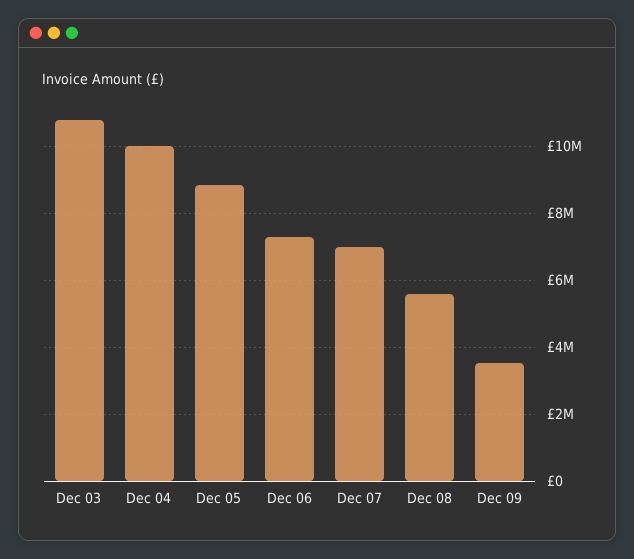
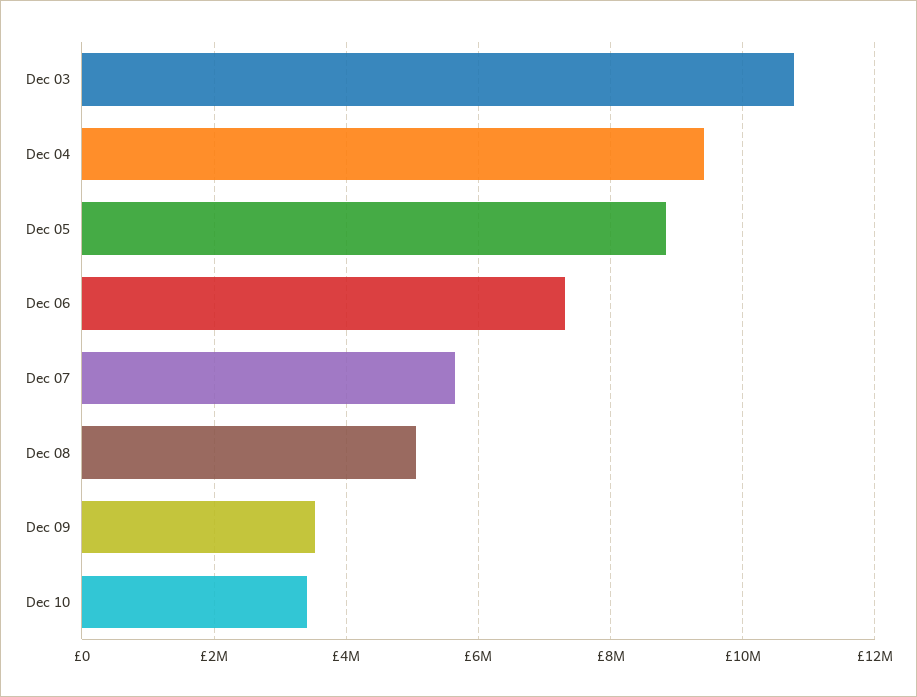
Dec 04: 10000000 -> 9400000
Dec 07: 7000000 -> 5600000
Dec 08: 5600000 -> 5000000
Dec 10: none -> 3400000

